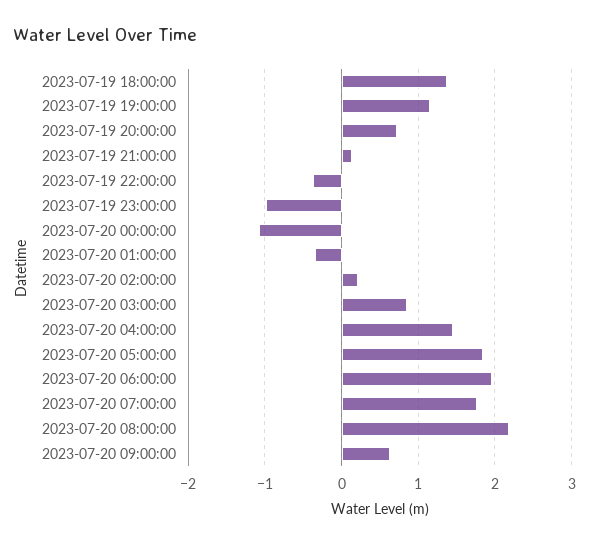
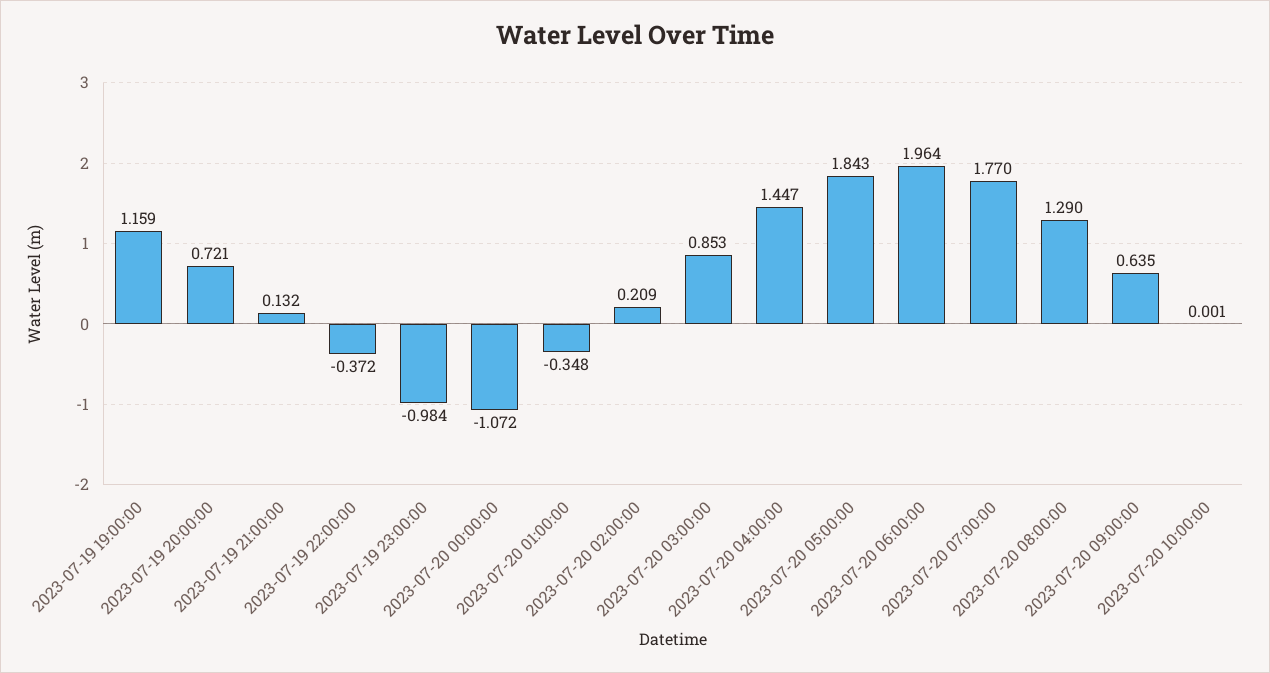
2023-07-19 18:00:00: 1.4 -> none
2023-07-20 08:00:00: 2.2 -> 1.29
2023-07-20 10:00:00: none -> 0.001

